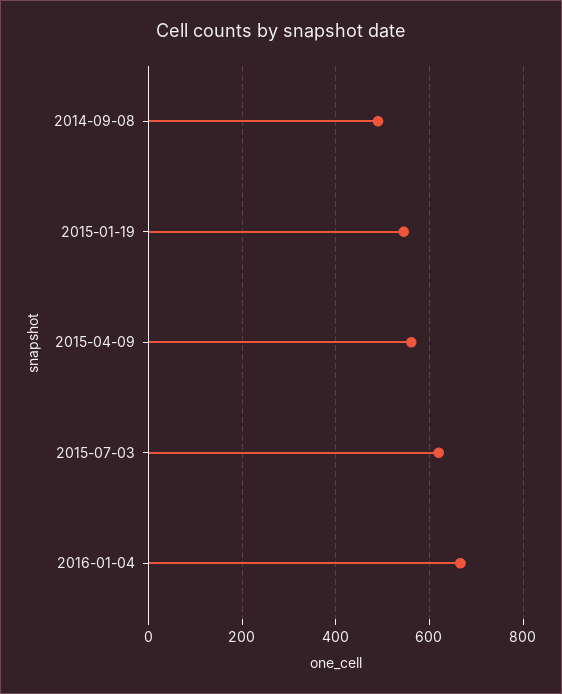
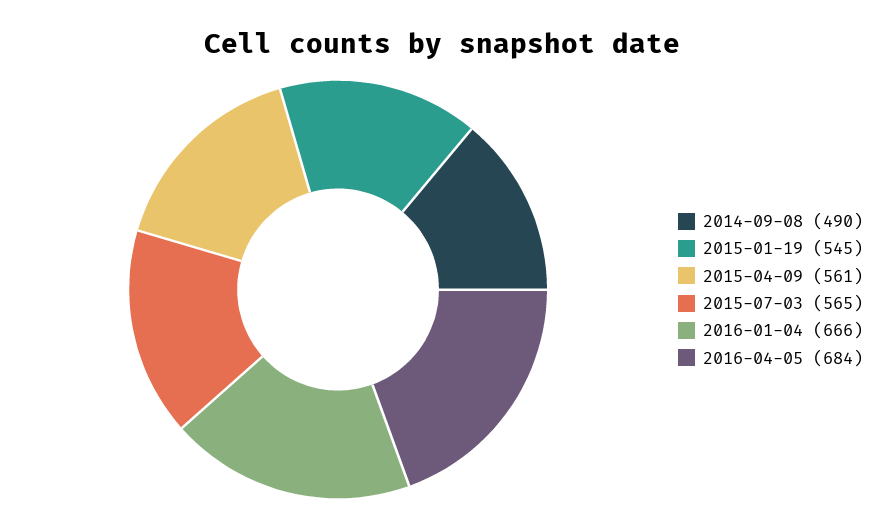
2015-07-03: 620 -> 565
2016-04-05: none -> 684

